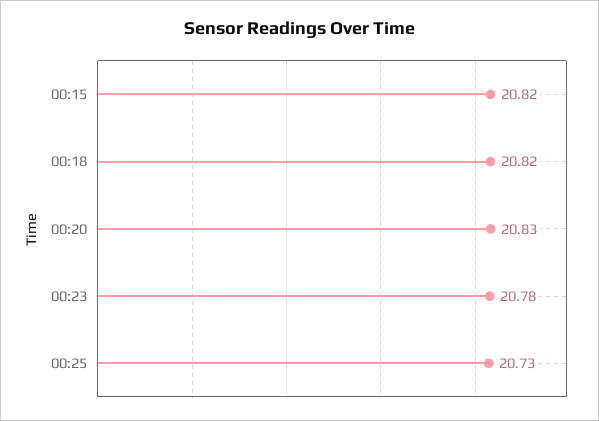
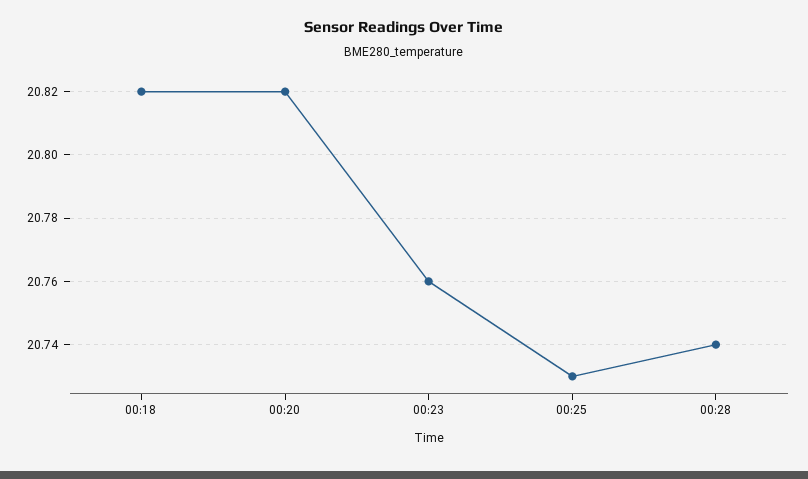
00:15: 20.82 -> none
00:20: 20.83 -> 20.82
00:23: 20.78 -> 20.76
00:28: none -> 20.74

